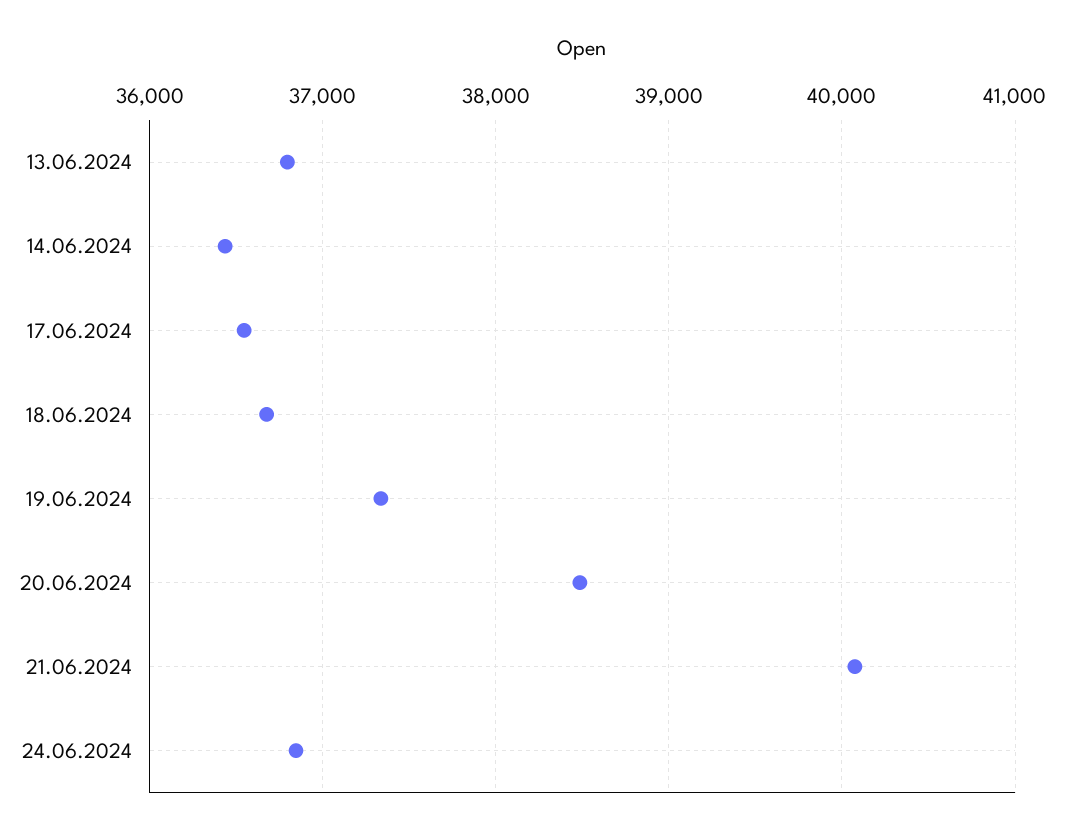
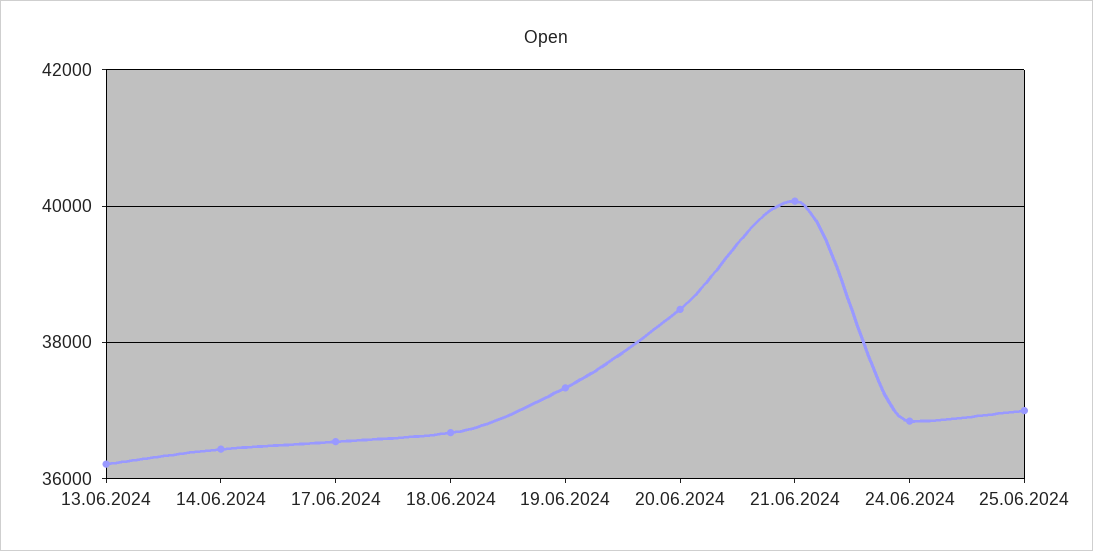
13.06.2024: 36800 -> 36200
25.06.2024: none -> 37000

